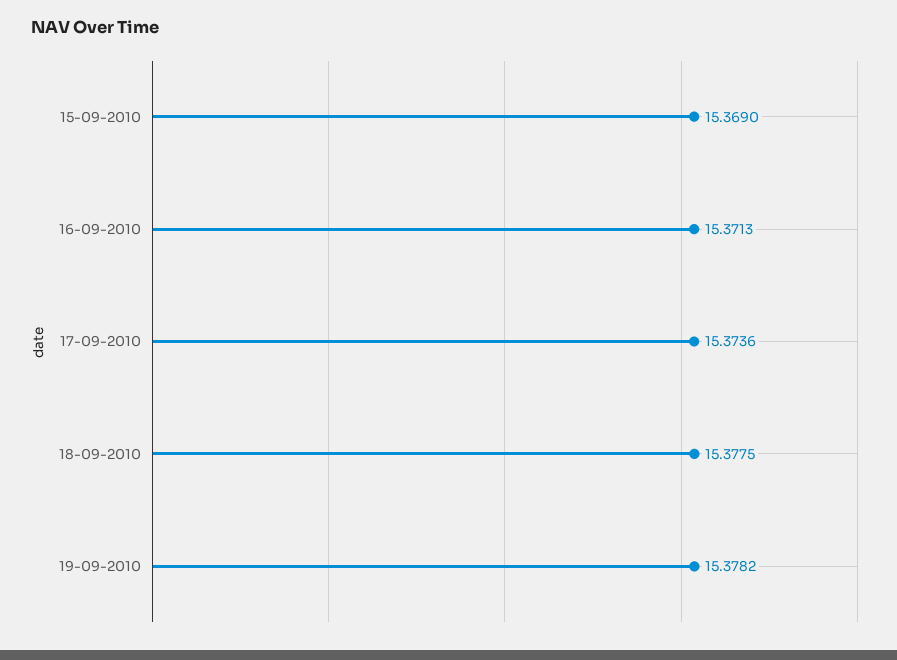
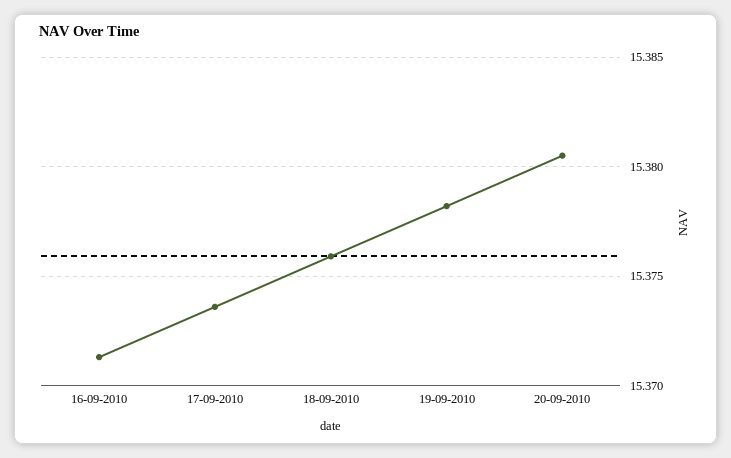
15-09-2010: 15.369 -> none
18-09-2010: 15.3775 -> 15.376
20-09-2010: none -> 15.3805

